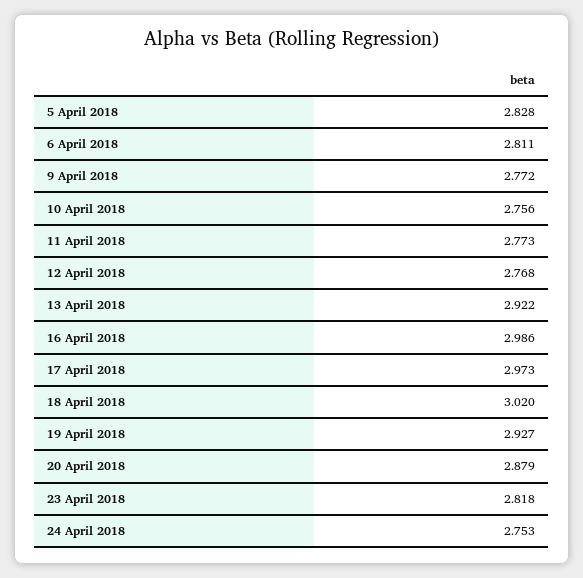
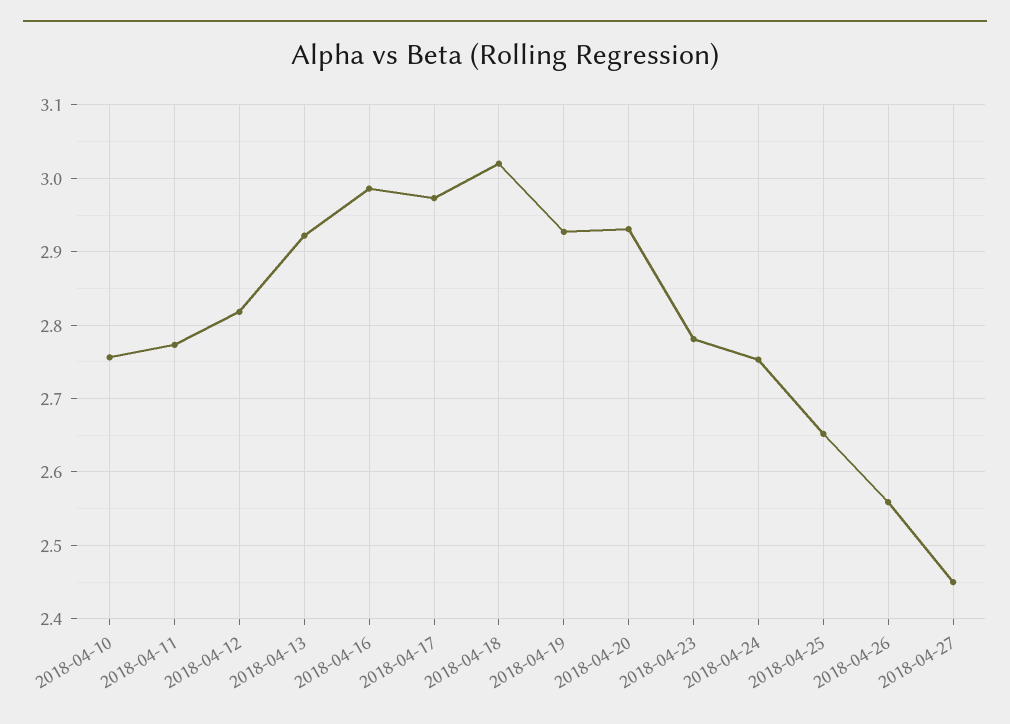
5 April 2018: 2.828 -> none
6 April 2018: 2.811 -> none
9 April 2018: 2.772 -> none
12 April 2018: 2.768 -> 2.82
20 April 2018: 2.879 -> 2.93
23 April 2018: 2.818 -> 2.78
2018-04-25: none -> 2.65
2018-04-26: none -> 2.56
2018-04-27: none -> 2.45

